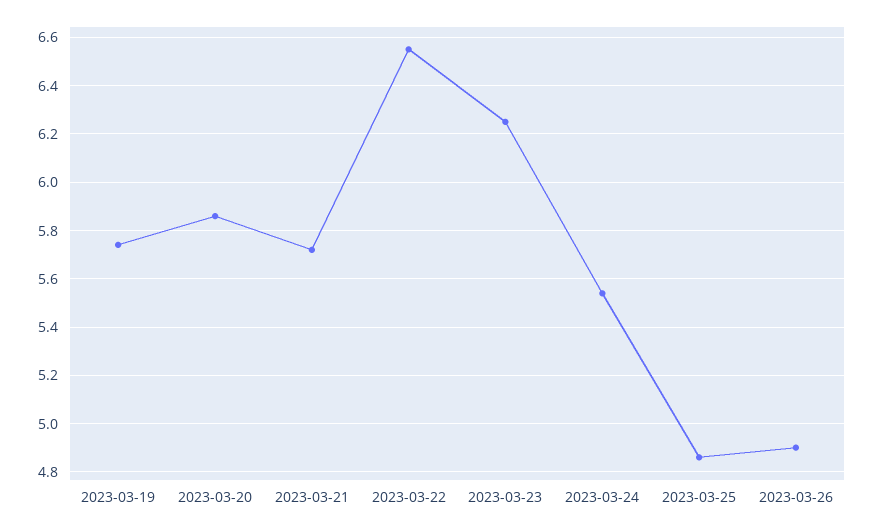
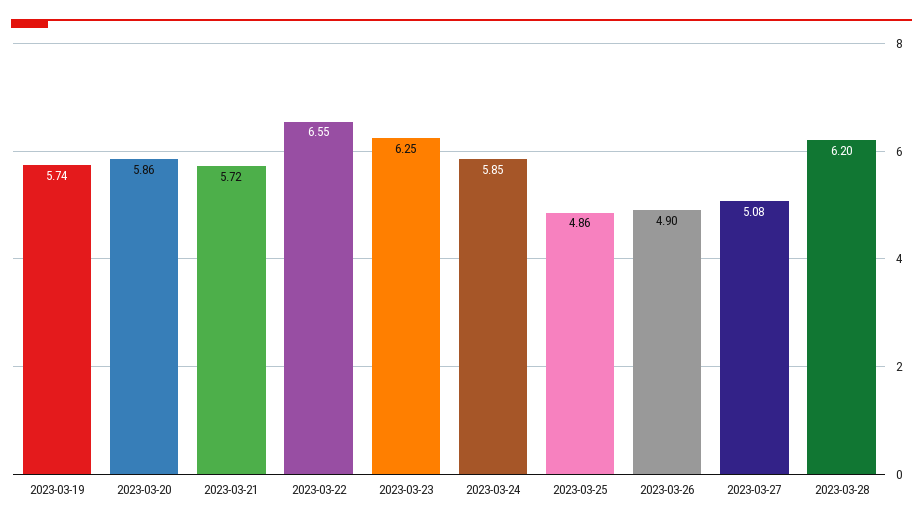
2023-03-24: 5.55 -> 5.85
2023-03-27: none -> 5.08
2023-03-28: none -> 6.2

